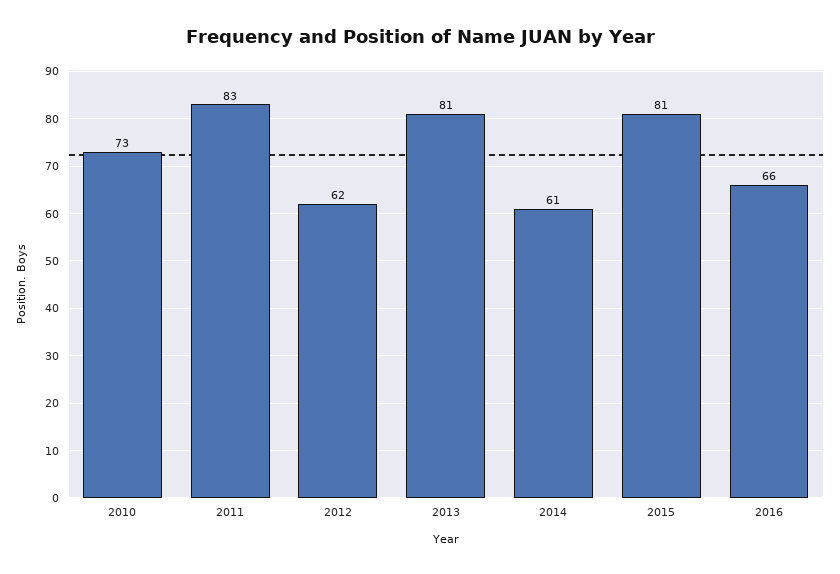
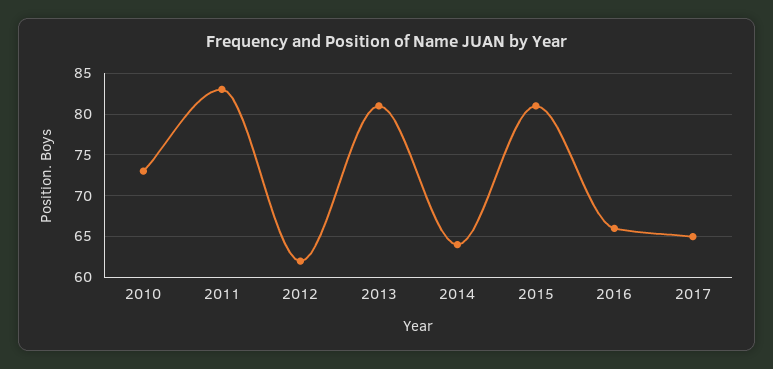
2014: 61 -> 64
2017: none -> 65

